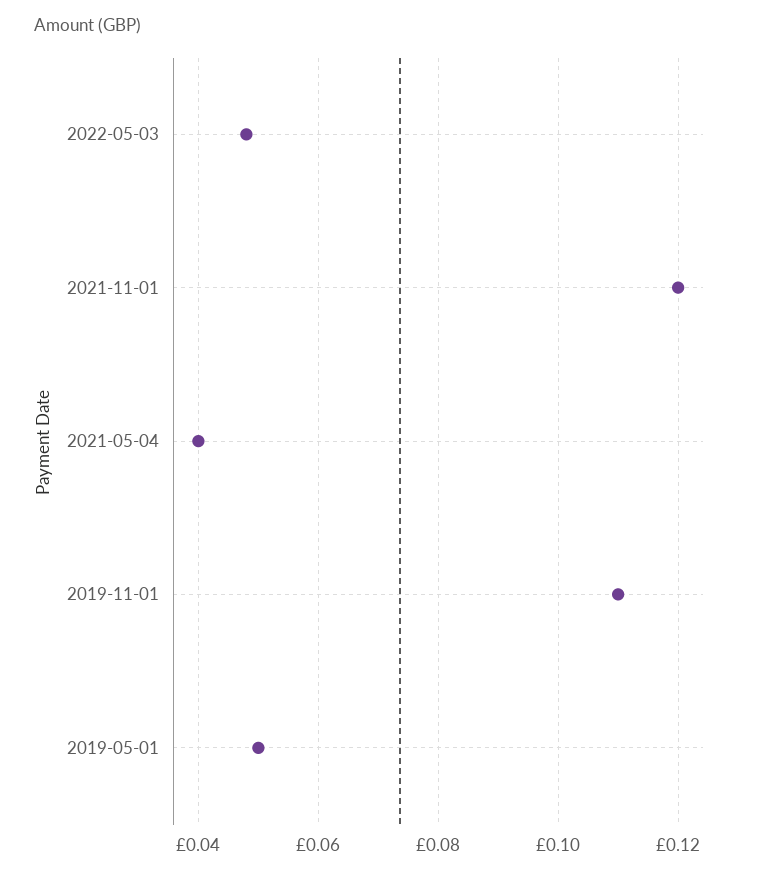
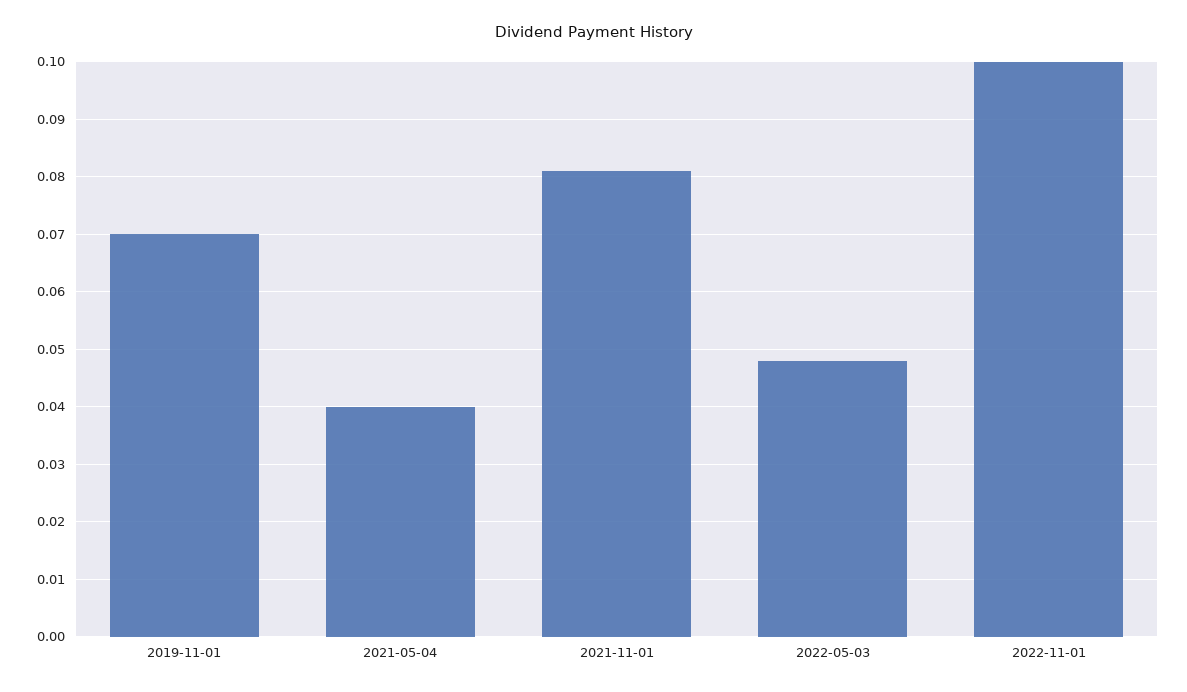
2021-11-01: 0.12 -> 0.08
2019-11-01: 0.11 -> 0.07
2019-05-01: 0.05 -> none
2022-11-01: none -> 0.1

